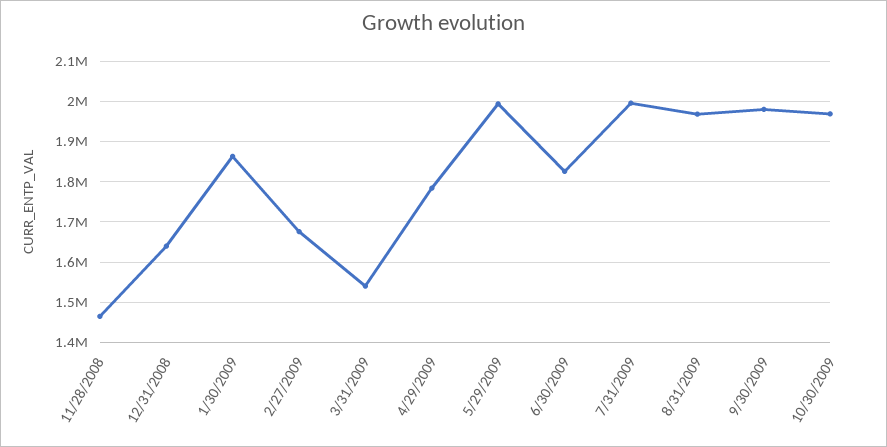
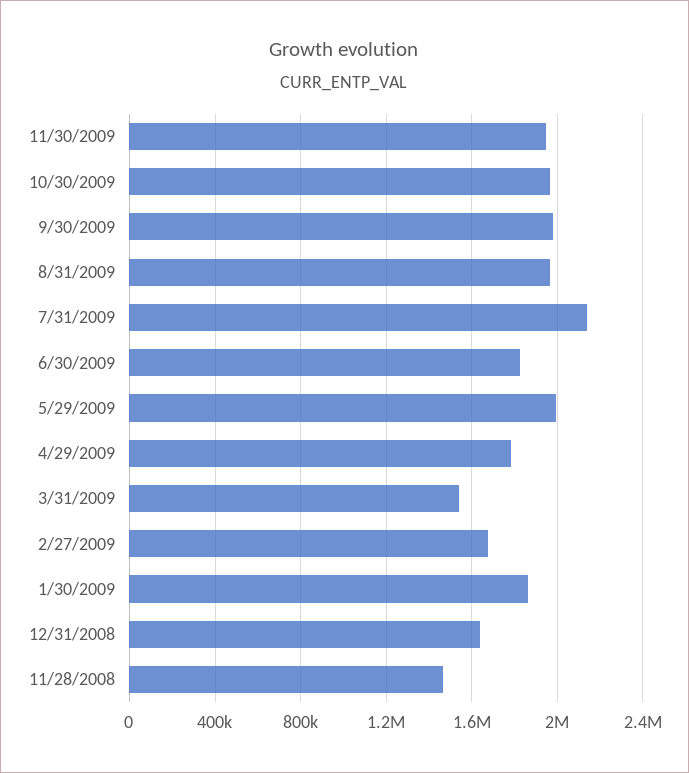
7/31/2009: 2000000 -> 2150000
11/30/2009: none -> 1950000

